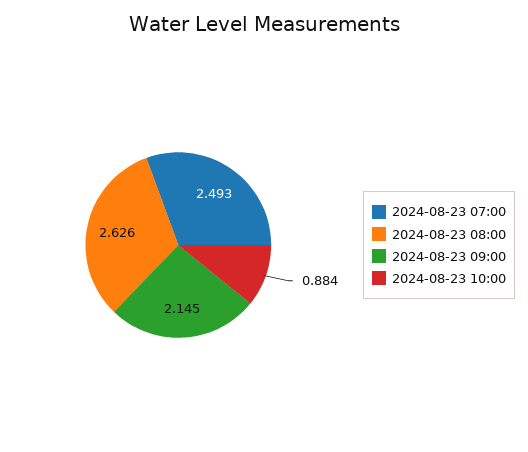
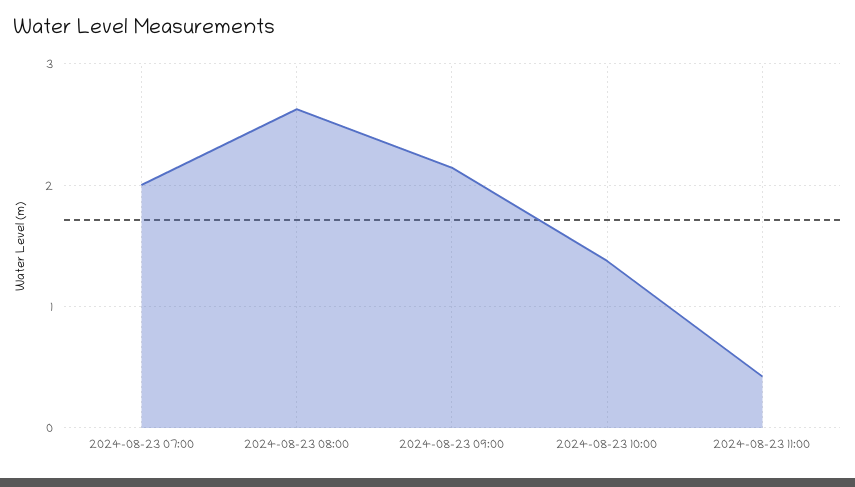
2024-08-23 07:00: 2.493 -> 2
2024-08-23 10:00: 0.884 -> 1.4
2024-08-23 11:00: none -> 0.4

